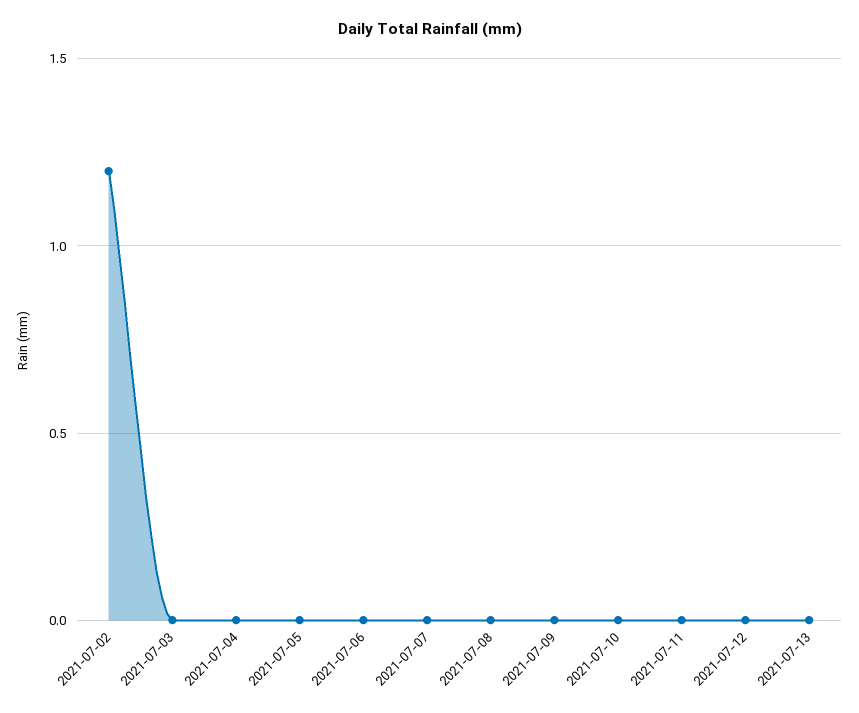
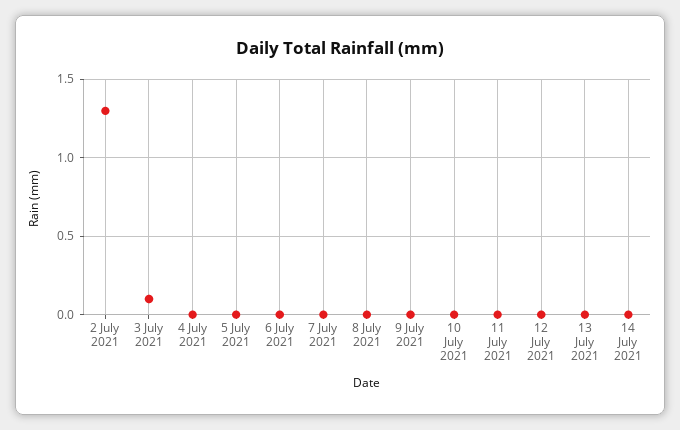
2021-07-02: 1.2 -> 1.3
2021-07-03: 0 -> 0.1
14 July 2021: none -> 0

